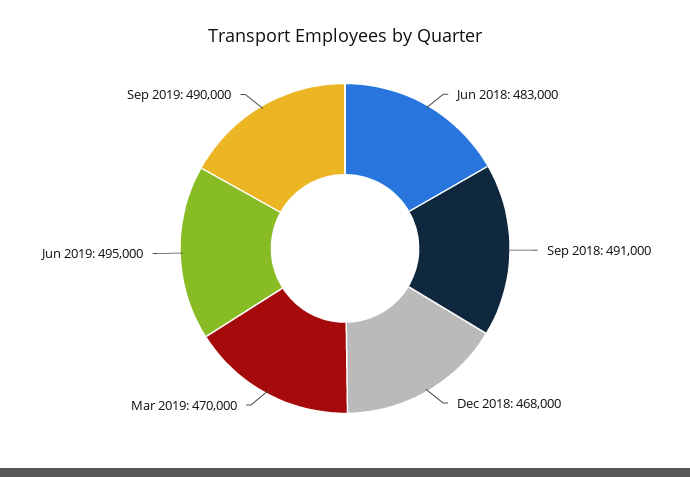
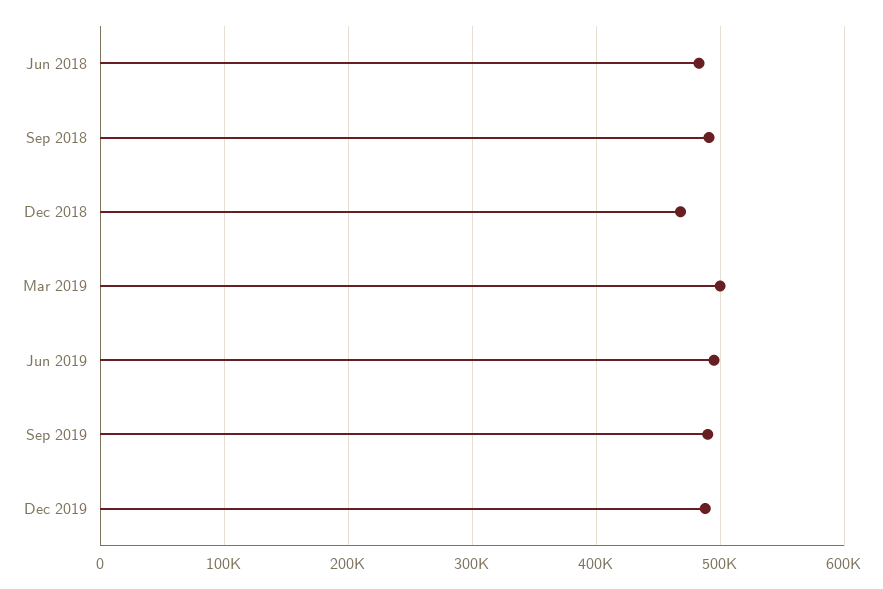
Mar 2019: 470000 -> 500000
Dec 2019: none -> 490000

